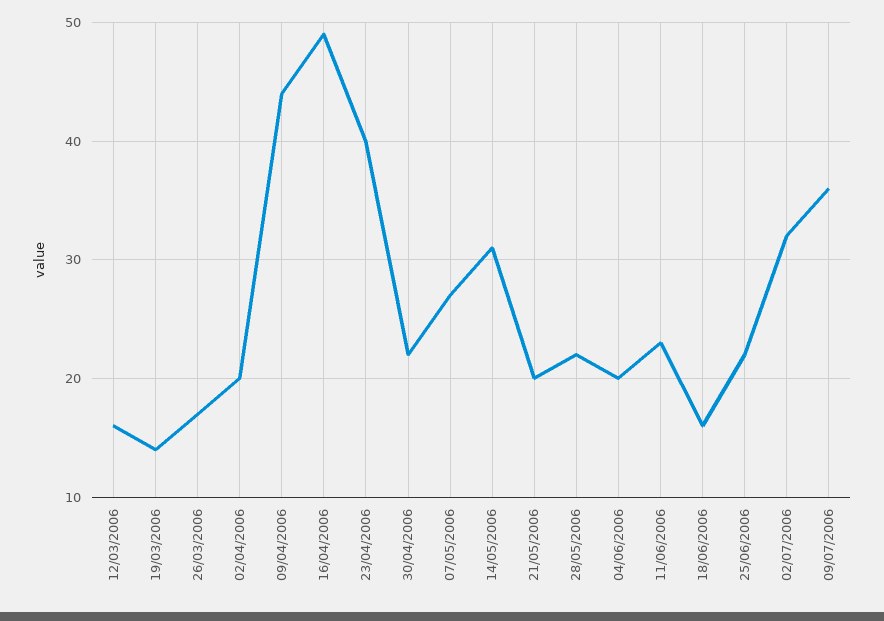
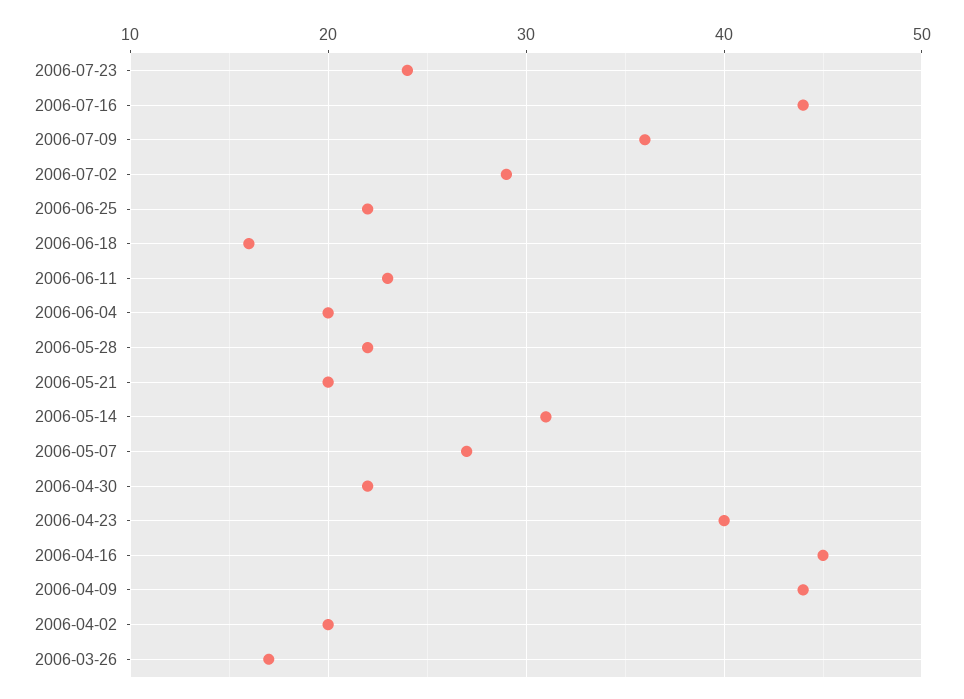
12/03/2006: 16 -> none
19/03/2006: 14 -> none
16/04/2006: 49 -> 45
02/07/2006: 32 -> 29
2006-07-23: none -> 24
2006-07-16: none -> 44

